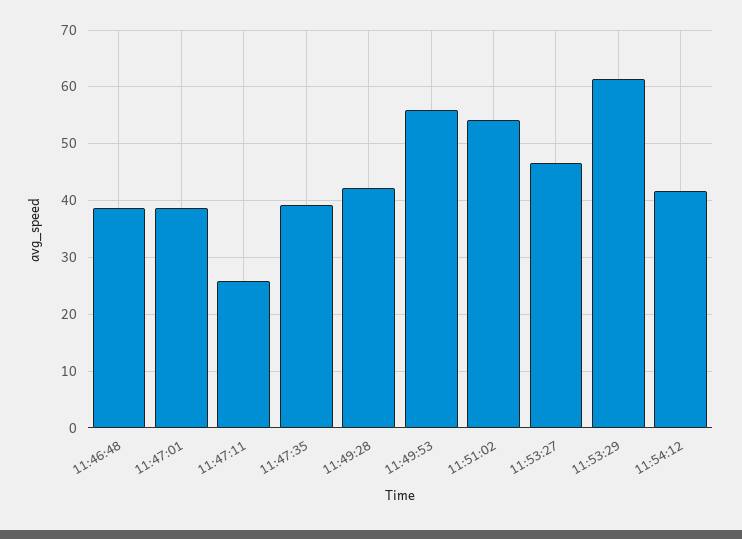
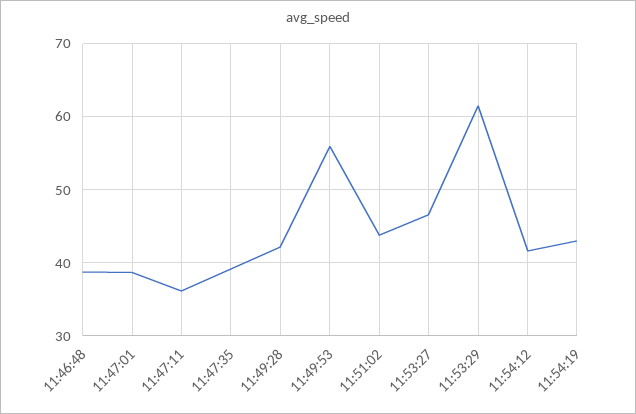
11:47:11: 26 -> 36
11:51:02: 54 -> 44
11:54:19: none -> 43

